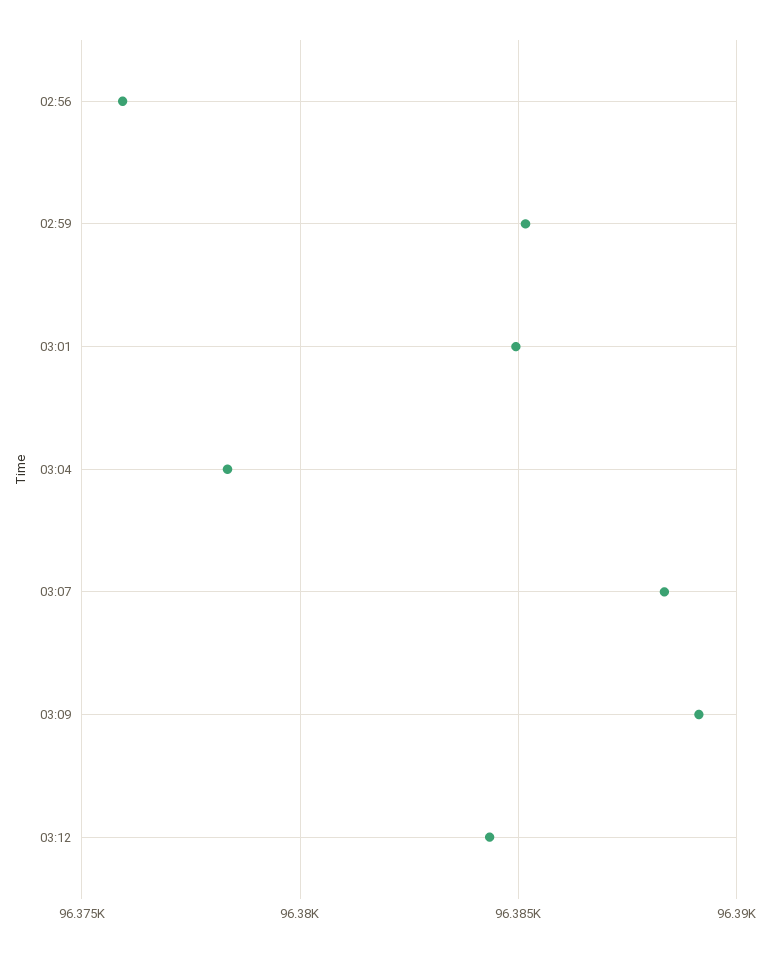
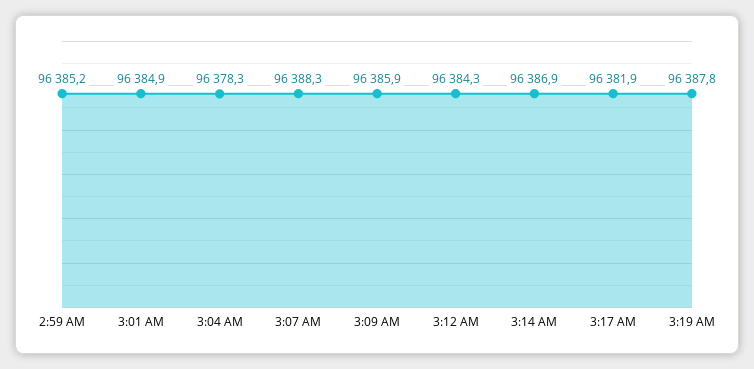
02:56: 96376 -> none
03:09: 96389 -> 96385.9
3:14 AM: none -> 96386.9
3:17 AM: none -> 96381.9
3:19 AM: none -> 96387.8

